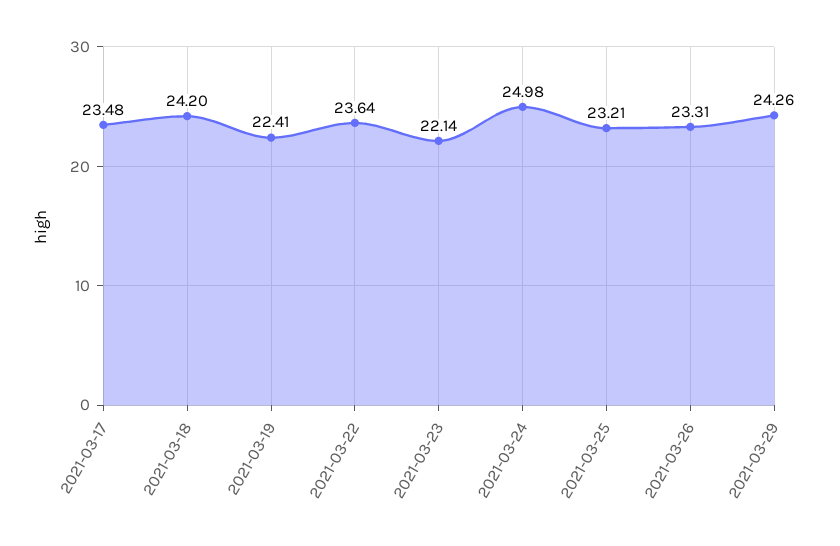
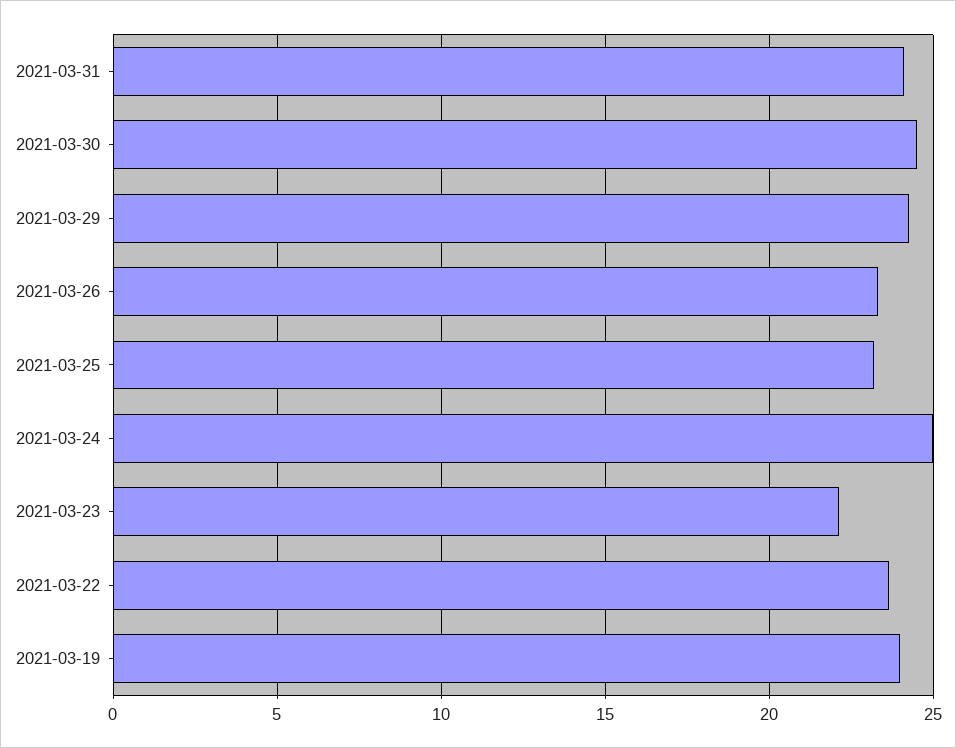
2021-03-17: 23.48 -> none
2021-03-18: 24.2 -> none
2021-03-19: 22.41 -> 24
2021-03-31: none -> 24
2021-03-30: none -> 24.5

